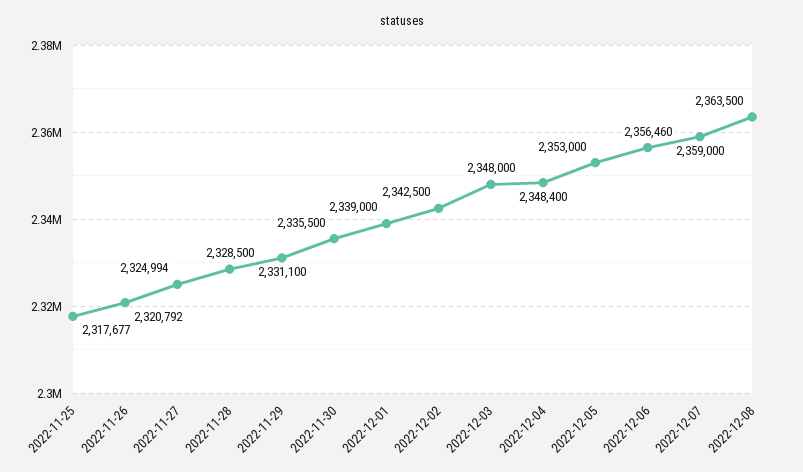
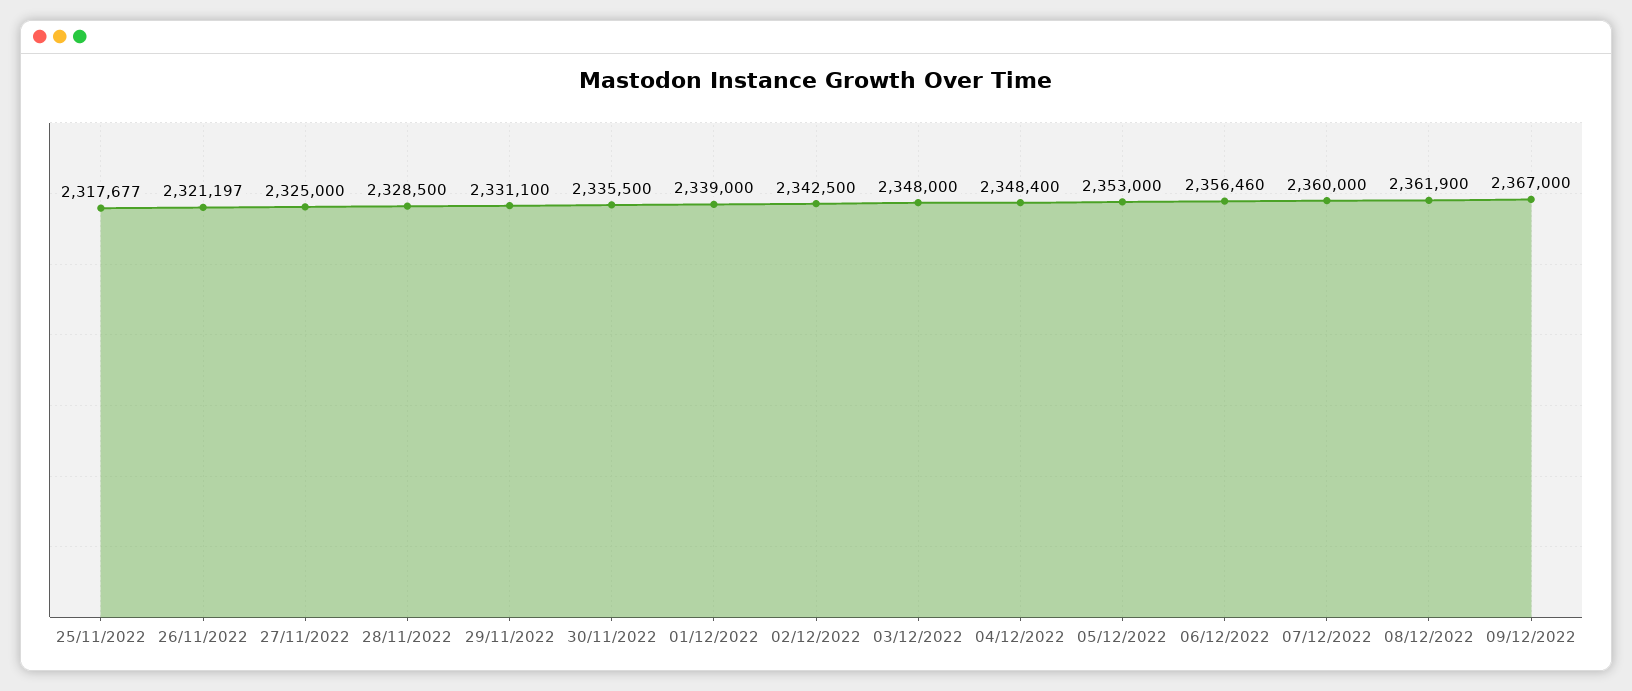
2022-11-26: 2320792 -> 2321197
2022-11-27: 2324994 -> 2325000
2022-12-07: 2359000 -> 2360000
2022-12-08: 2363500 -> 2361900
09/12/2022: none -> 2367000

